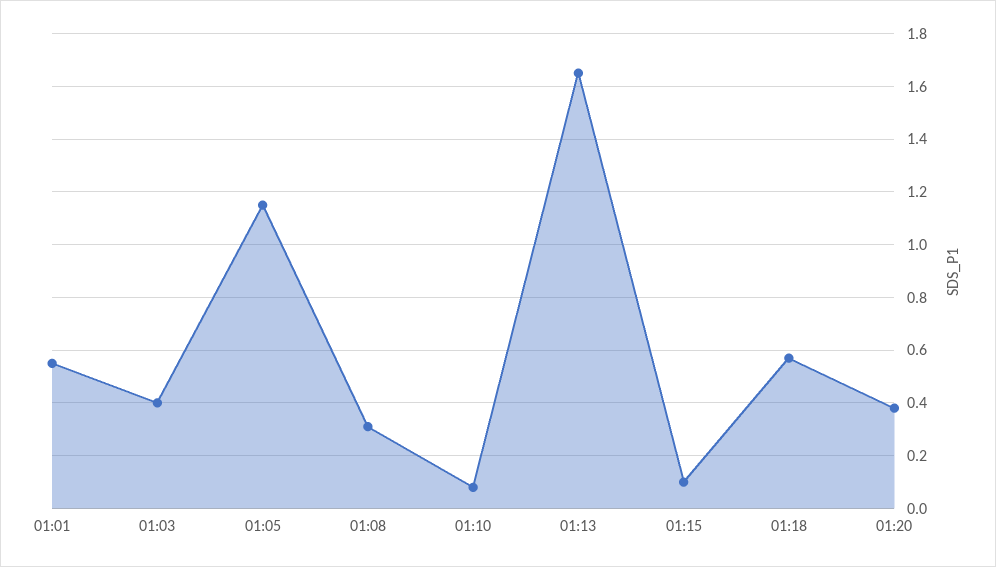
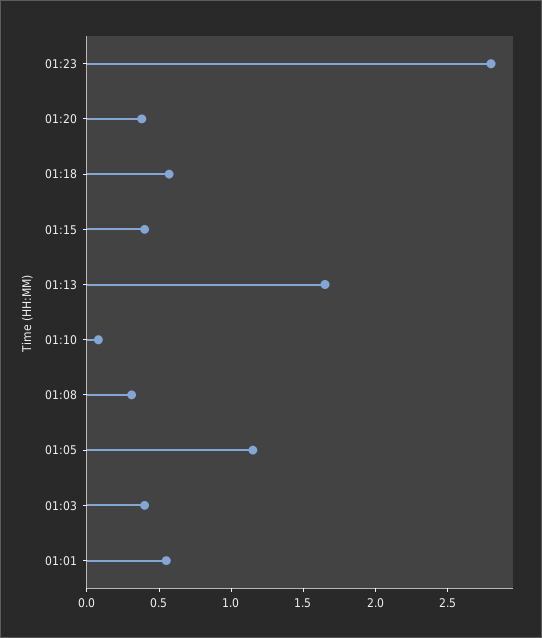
01:15: 0.1 -> 0.4
01:23: none -> 2.8

